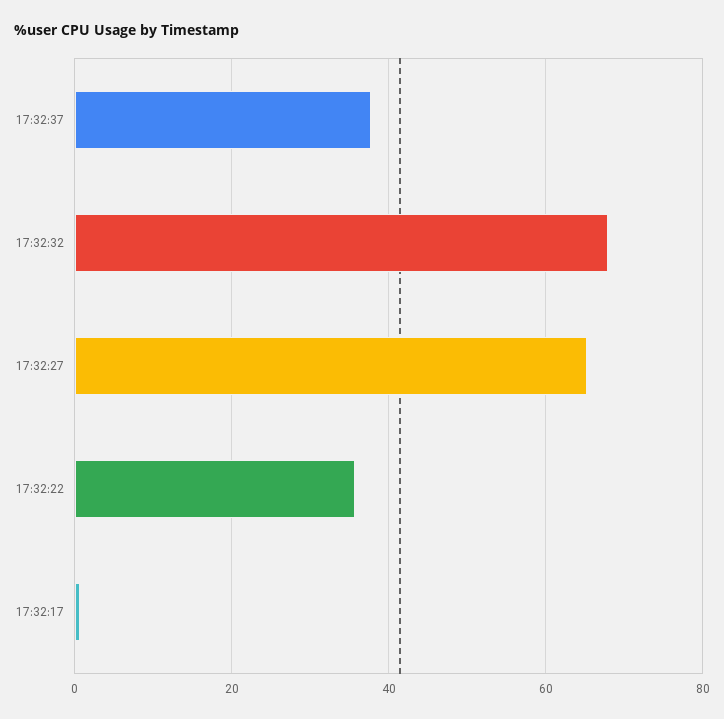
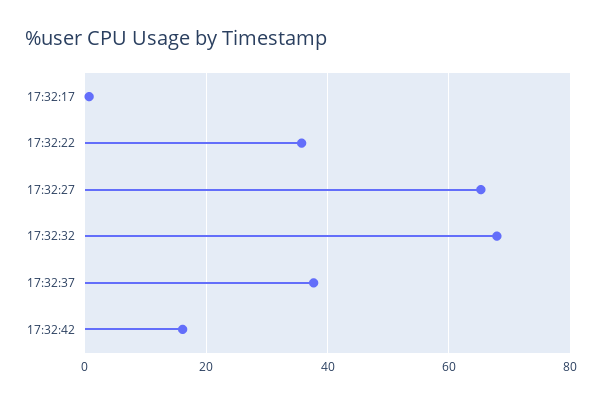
17:32:42: none -> 16

